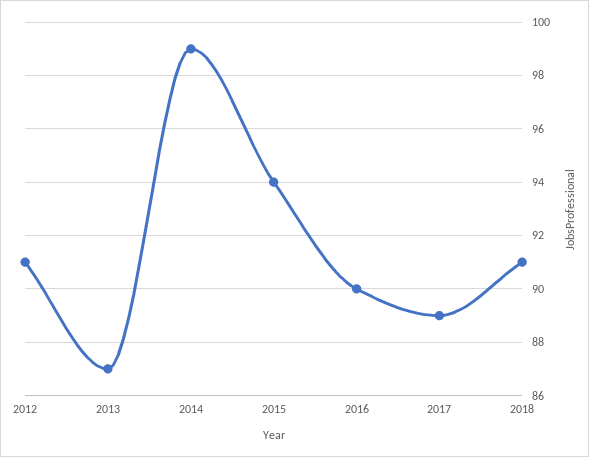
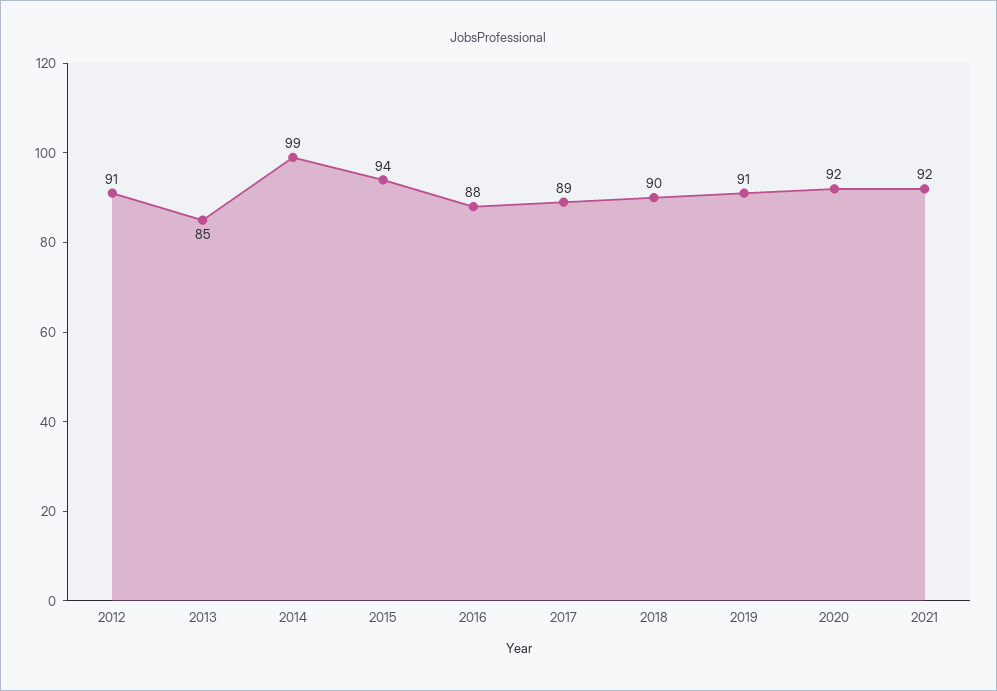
2013: 87 -> 85
2016: 90 -> 88
2018: 91 -> 90
2019: none -> 91
2020: none -> 92
2021: none -> 92

